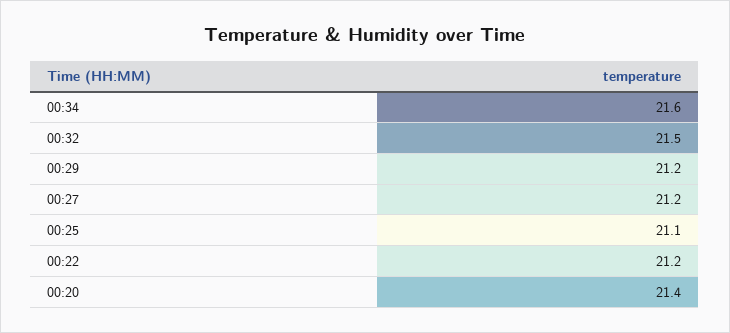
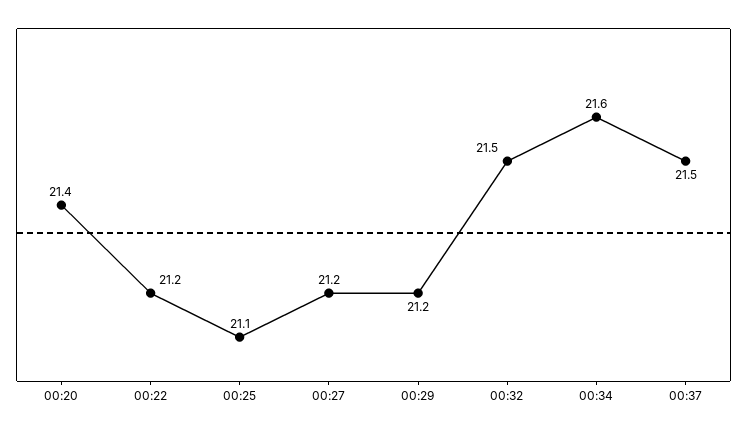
00:37: none -> 21.5

